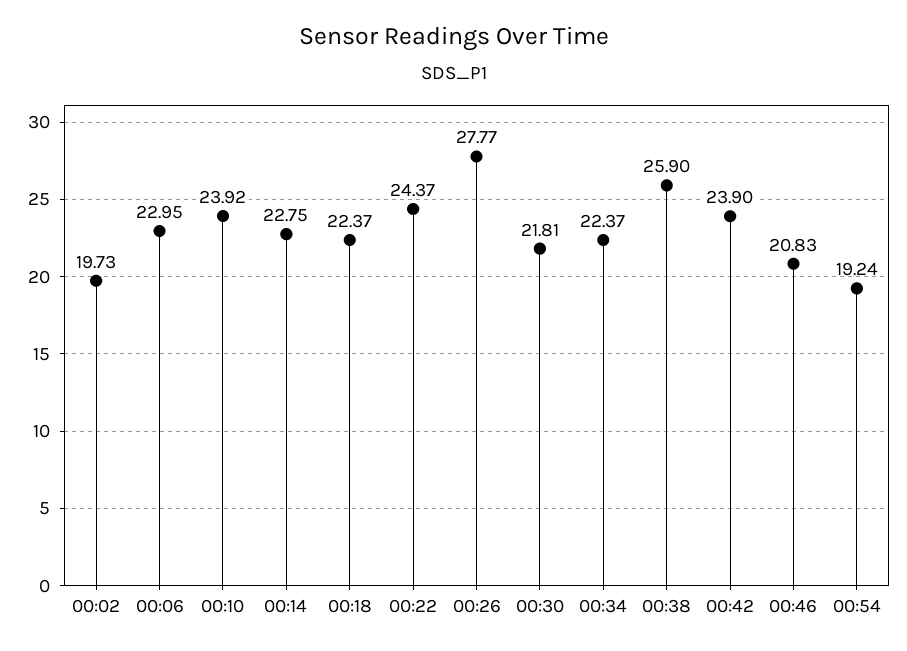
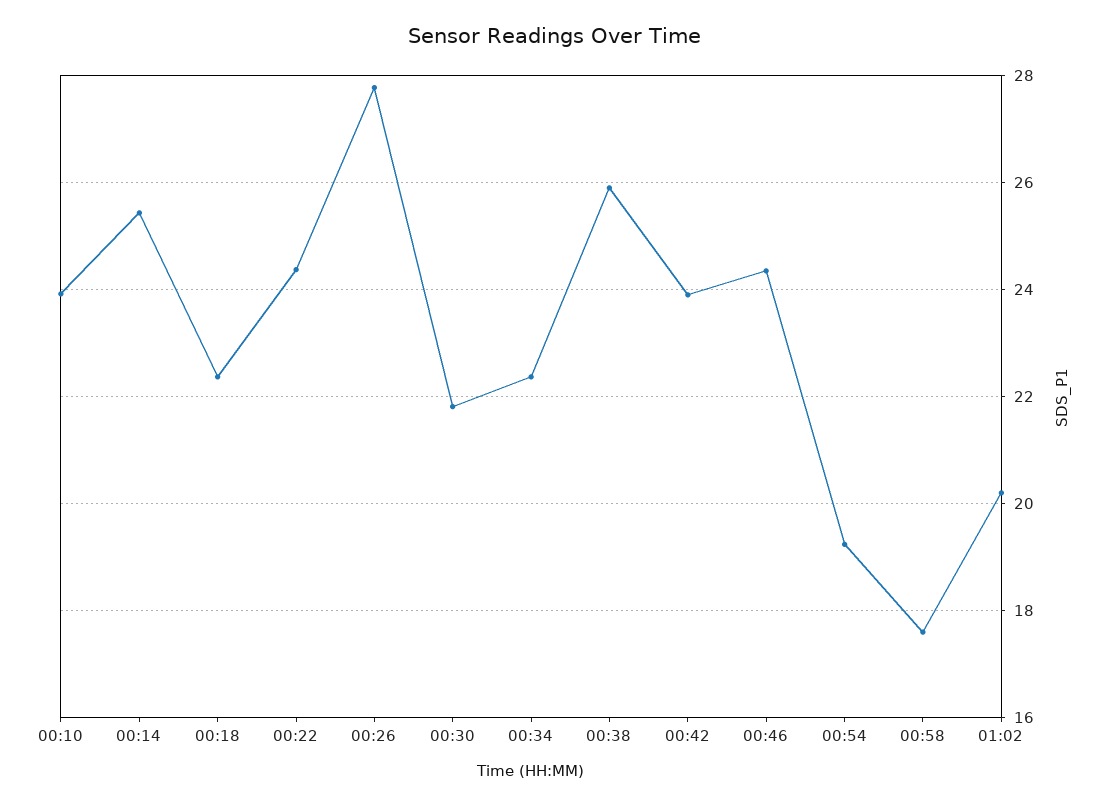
00:02: 19.73 -> none
00:06: 22.95 -> none
00:14: 22.75 -> 25.4
00:46: 20.83 -> 24.4
00:58: none -> 17.6
01:02: none -> 20.2

